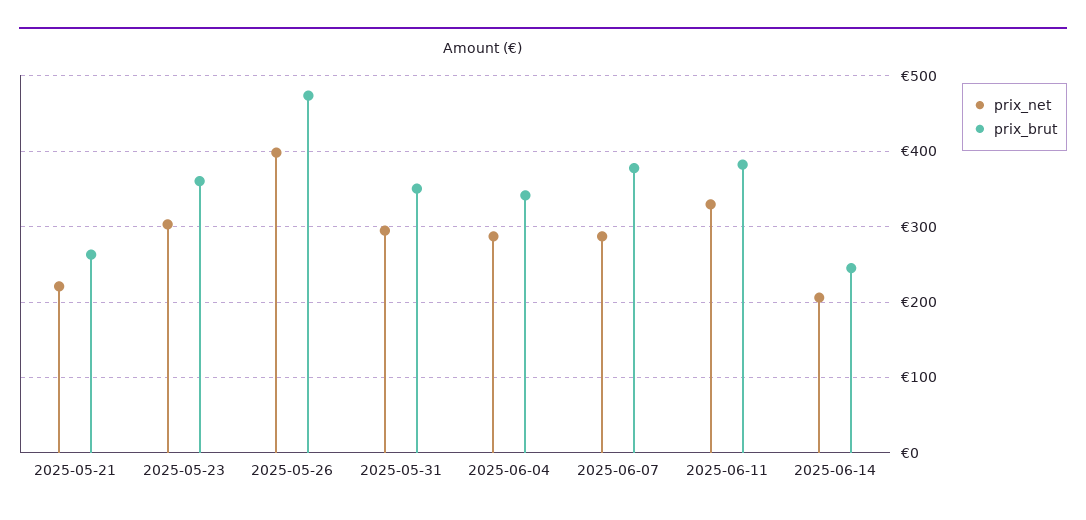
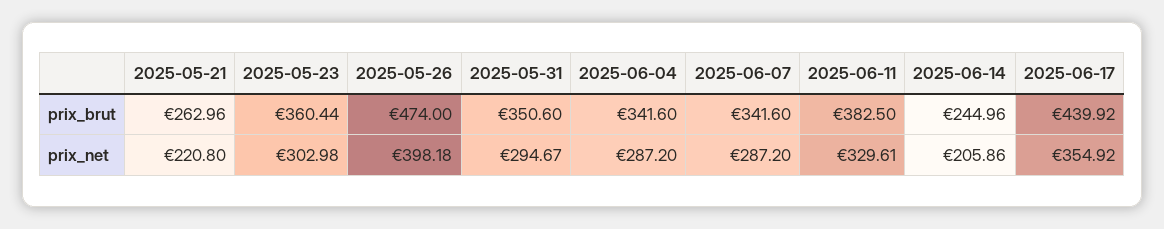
prix_brut, 2025-06-07: 380 -> 341.6
prix_brut, 2025-06-17: none -> 439.92
prix_net, 2025-06-17: none -> 354.92

